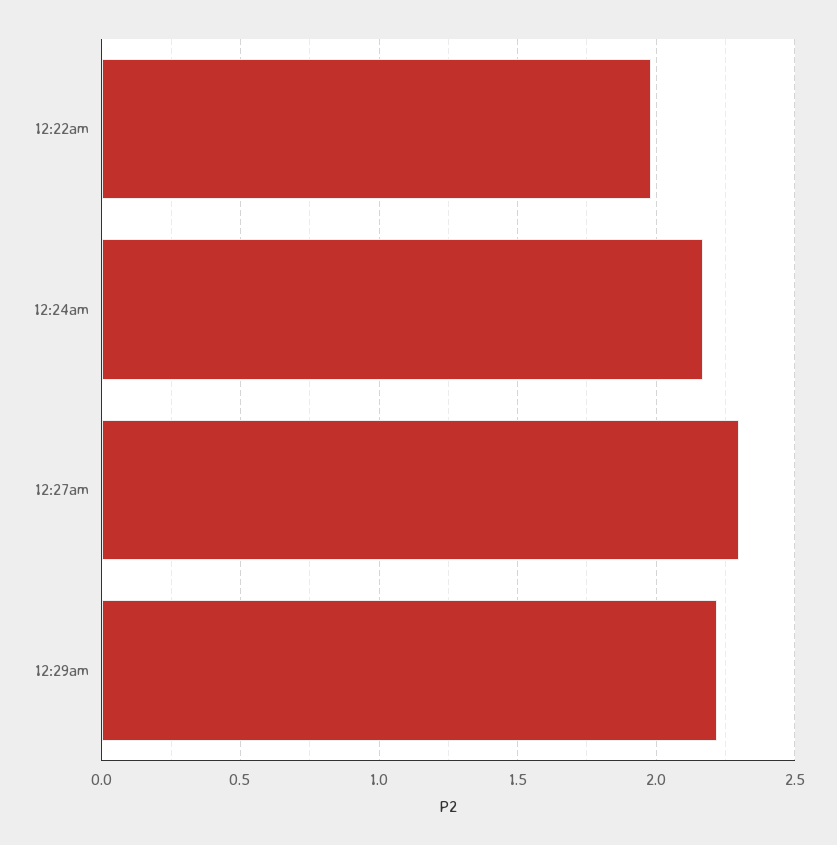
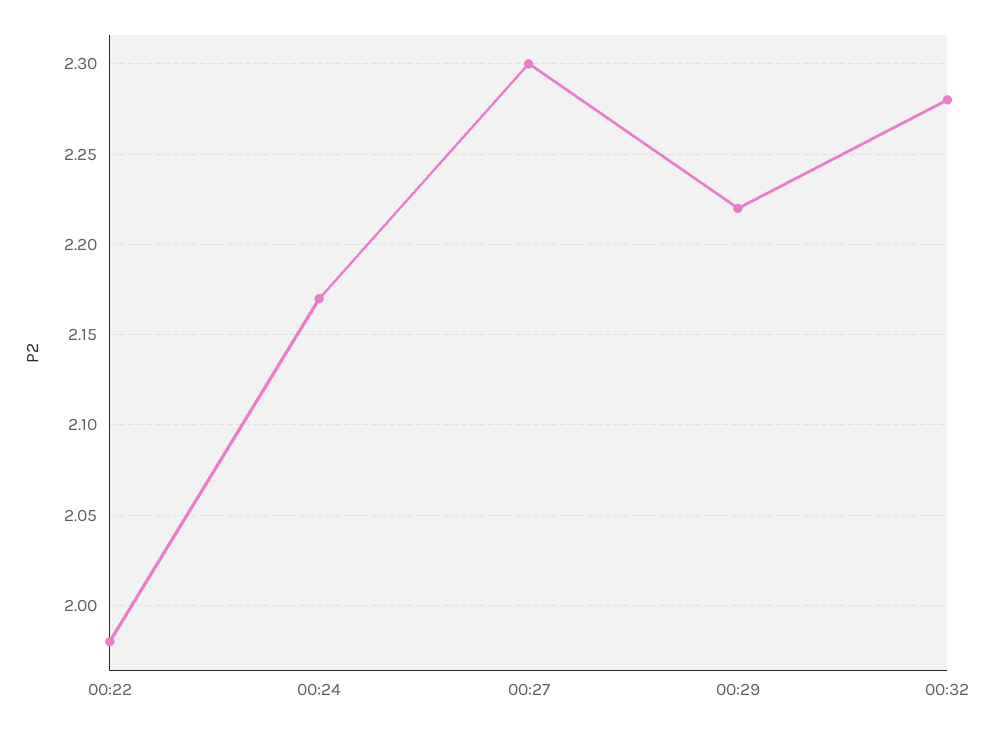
00:32: none -> 2.28

